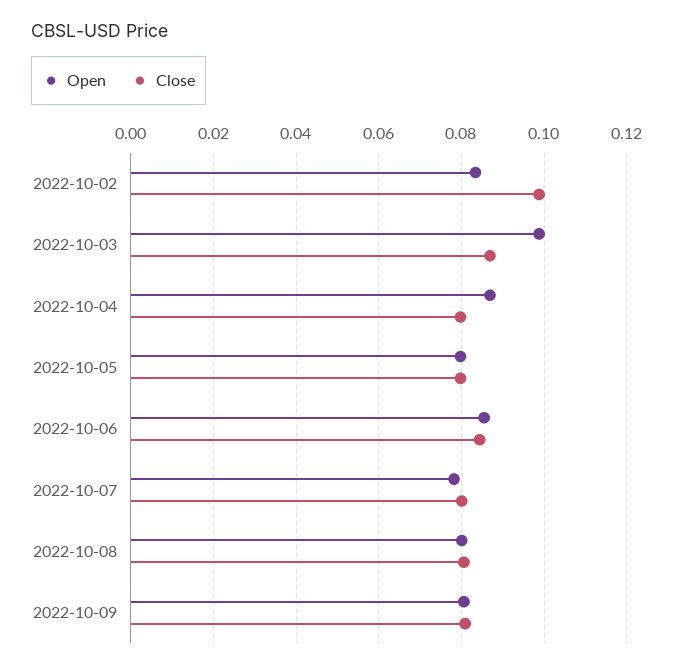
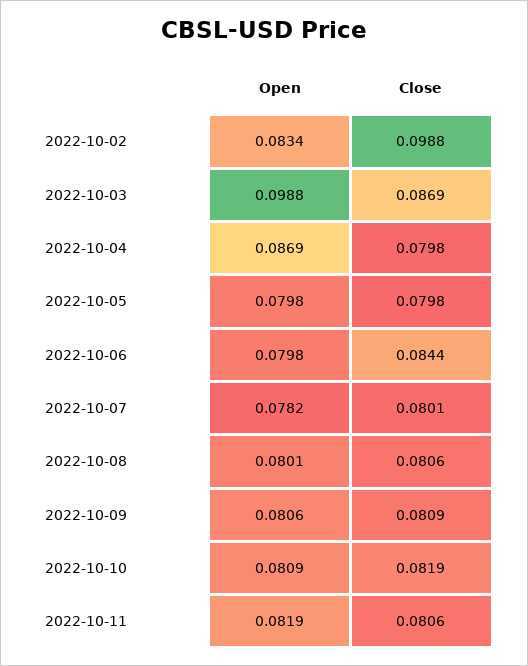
Open, 2022-10-06: 0.086 -> 0.0798
Open, 2022-10-10: none -> 0.0809
Close, 2022-10-10: none -> 0.0819
Open, 2022-10-11: none -> 0.0819
Close, 2022-10-11: none -> 0.0806

